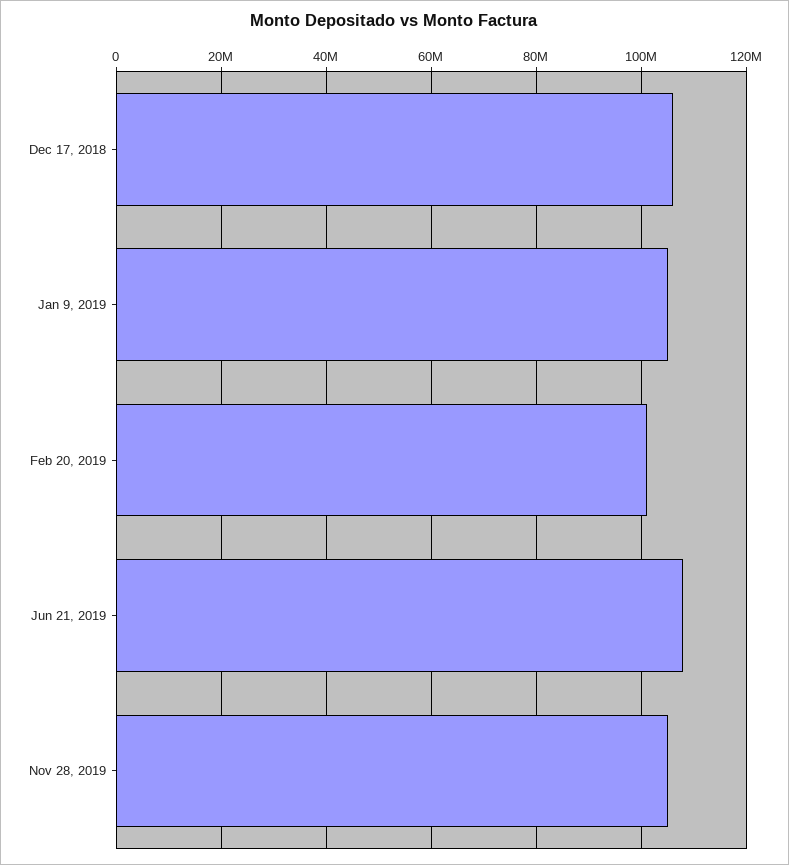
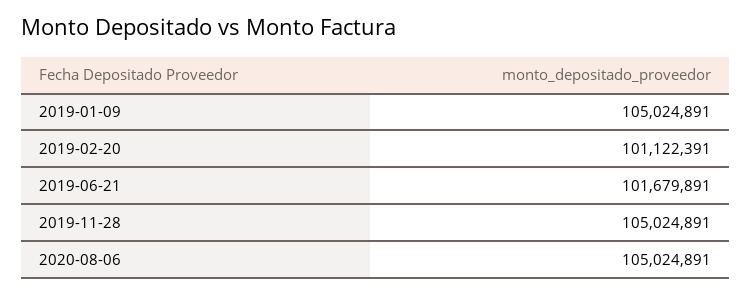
Dec 17, 2018: 106000000 -> none
Jun 21, 2019: 108000000 -> 101679891
2020-08-06: none -> 105024891

